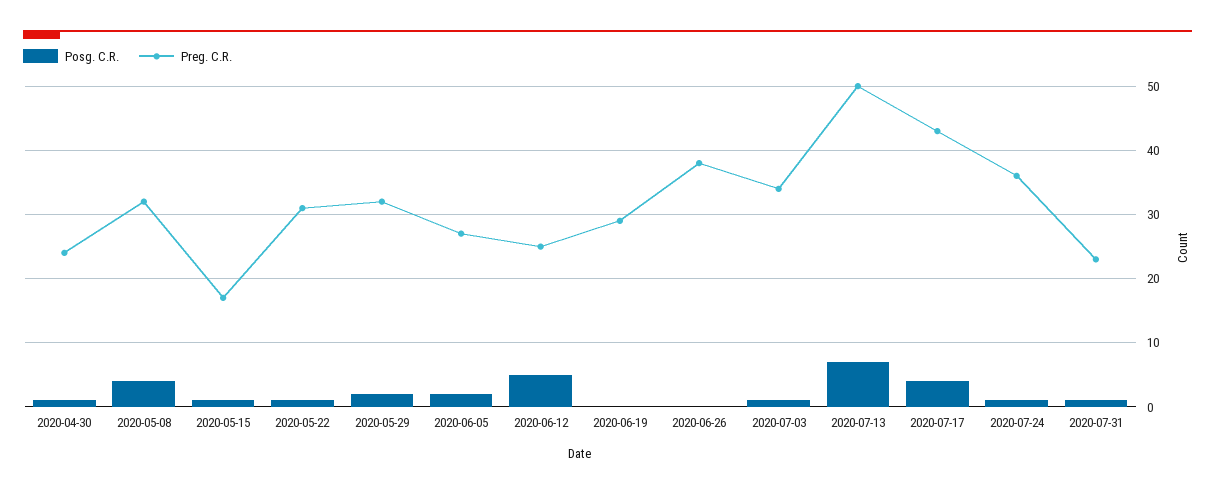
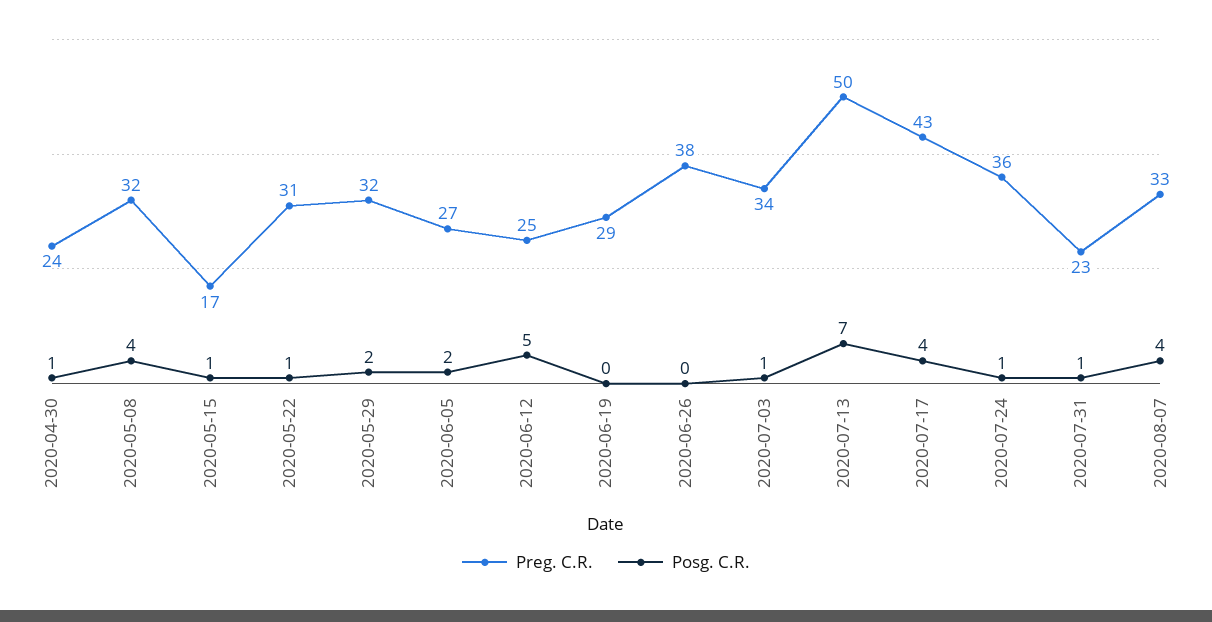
Preg. C.R., 2020-08-07: none -> 33
Posg. C.R., 2020-08-07: none -> 4

